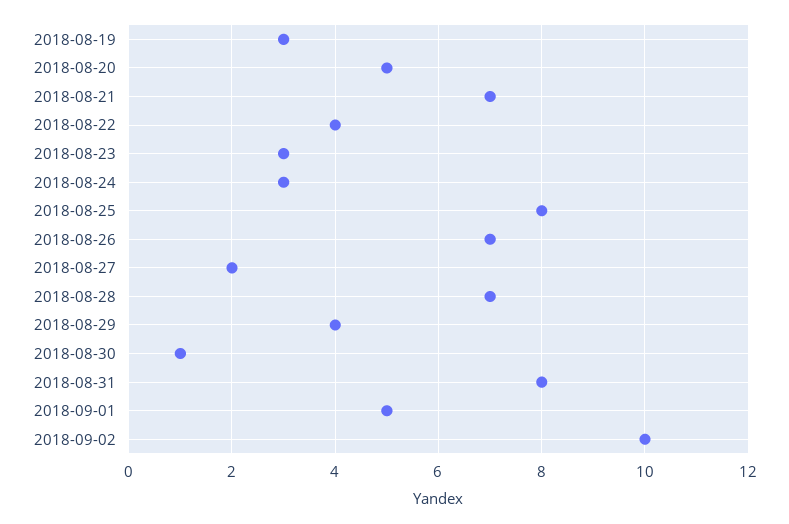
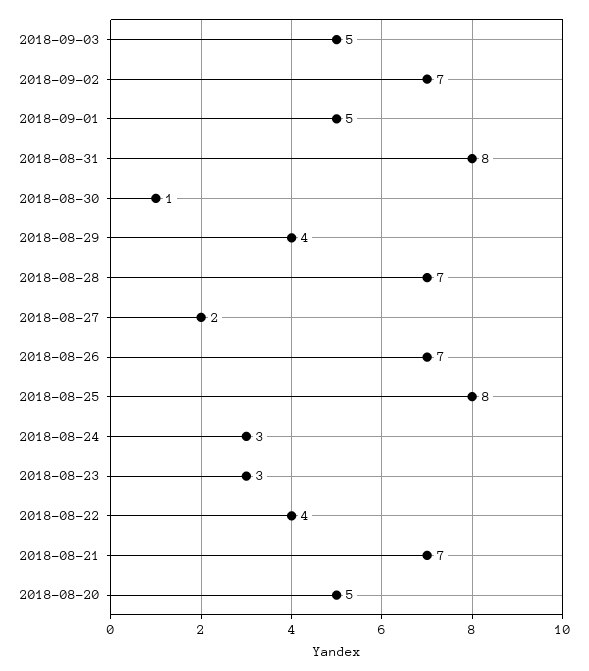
2018-08-19: 3 -> none
2018-09-02: 10 -> 7
2018-09-03: none -> 5

